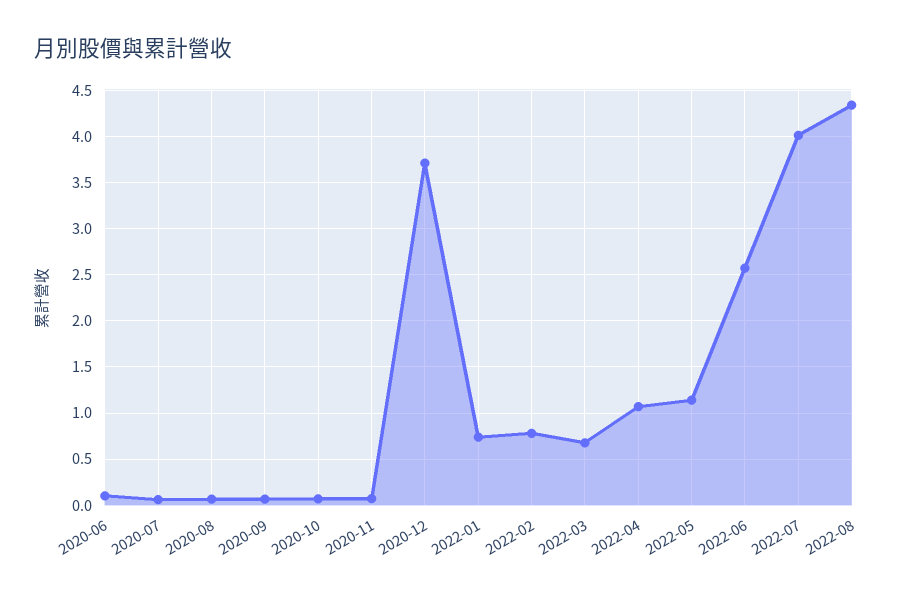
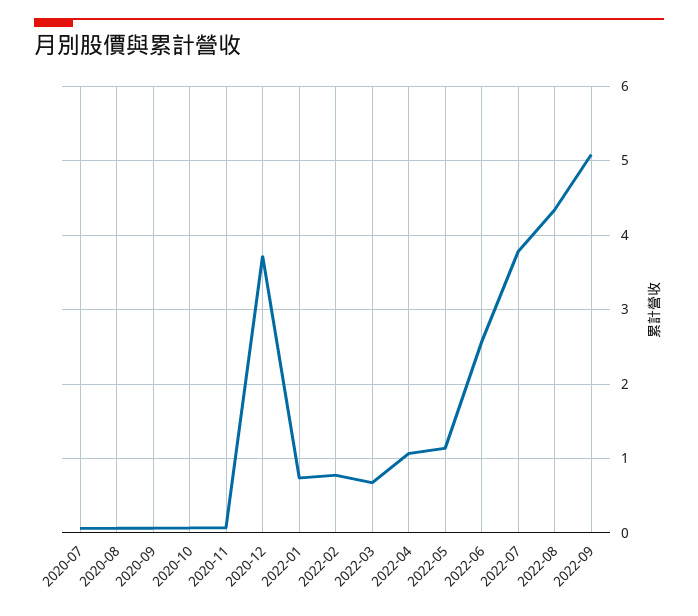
2020-06: 0.1 -> none
2022-07: 4 -> 3.8
2022-09: none -> 5.1

